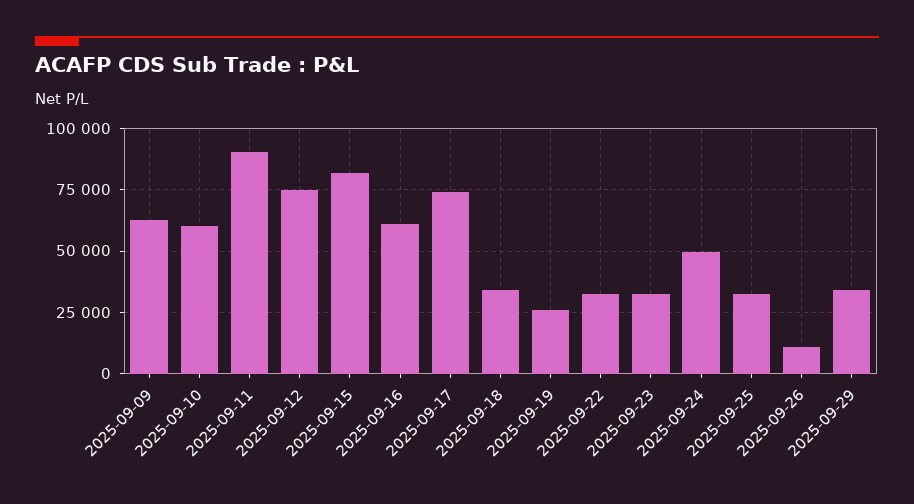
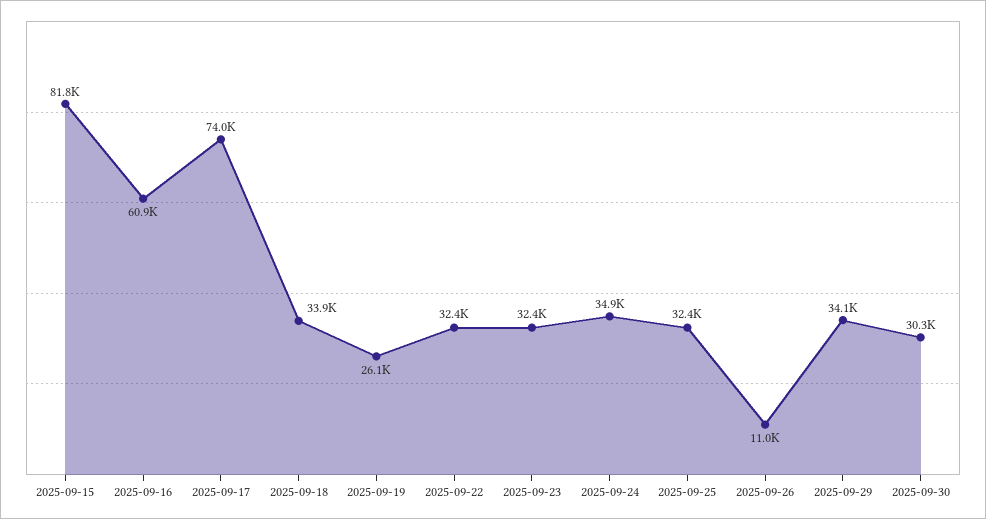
2025-09-09: 62500 -> none
2025-09-10: 60000 -> none
2025-09-11: 90000 -> none
2025-09-12: 75000 -> none
2025-09-24: 50000 -> 34900
2025-09-30: none -> 30300

